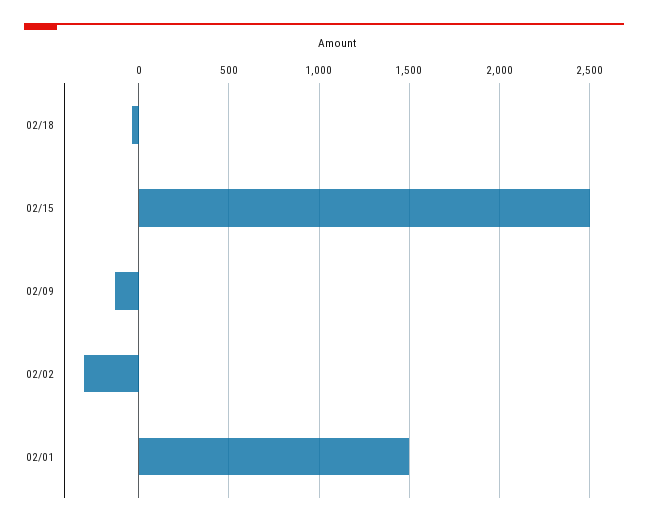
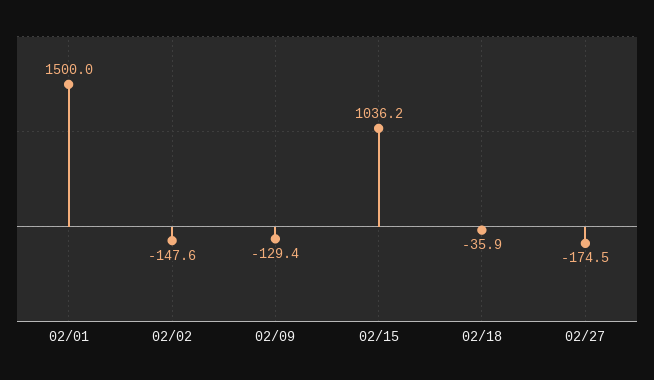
02/15: 2500 -> 1036.2
02/02: -300 -> -147.6
02/27: none -> -174.5

